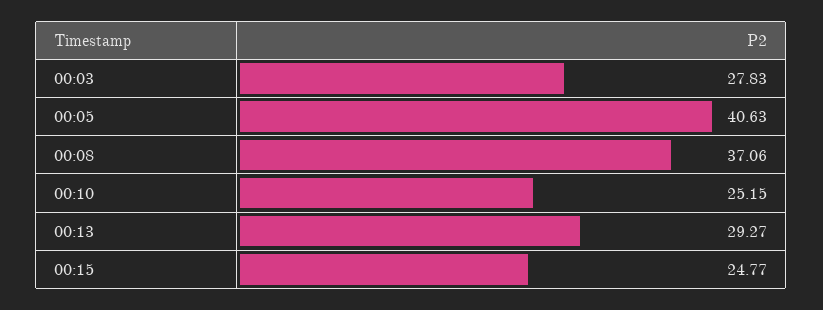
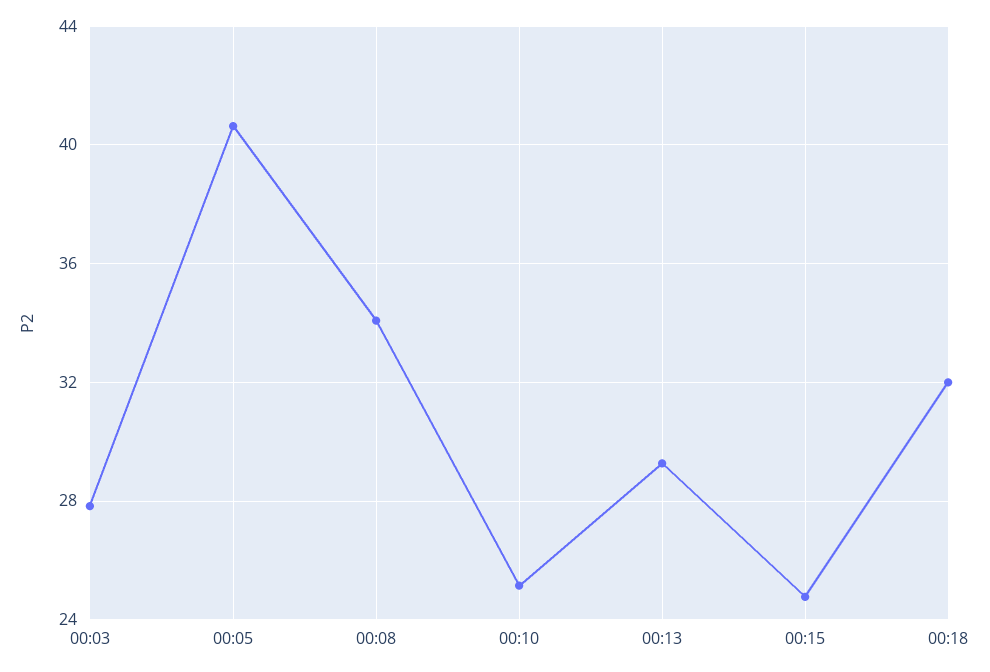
00:08: 37.06 -> 34
00:18: none -> 32

